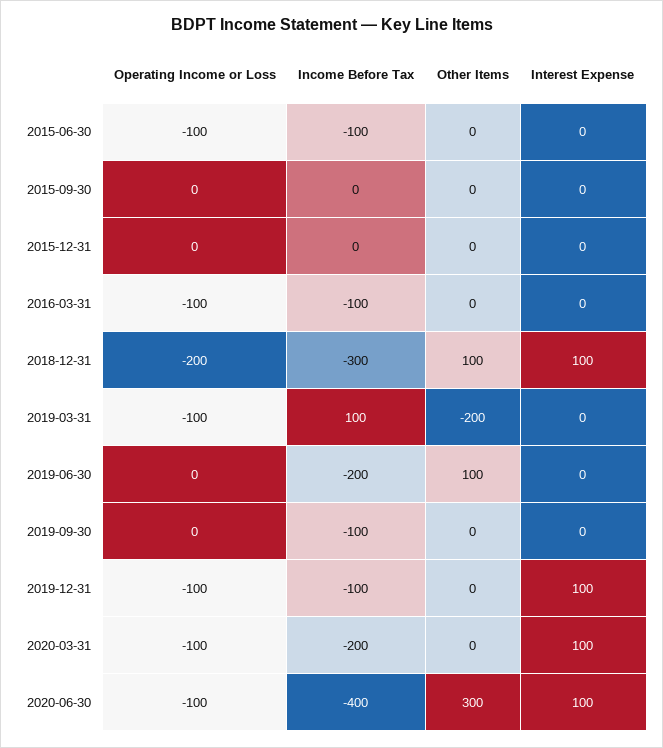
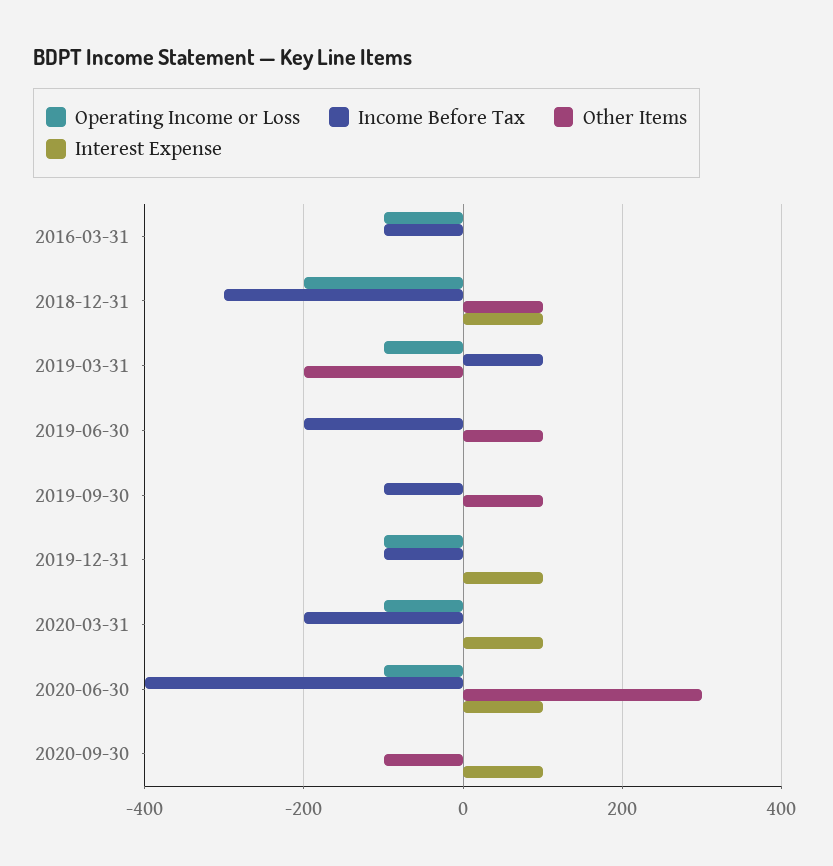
Operating Income or Loss, 2015-06-30: -100 -> none
Income Before Tax, 2015-06-30: -100 -> none
Other Items, 2015-06-30: 0 -> none
Interest Expense, 2015-06-30: 0 -> none
Operating Income or Loss, 2015-09-30: 0 -> none
Income Before Tax, 2015-09-30: 0 -> none
Other Items, 2015-09-30: 0 -> none
Interest Expense, 2015-09-30: 0 -> none
Operating Income or Loss, 2015-12-31: 0 -> none
Income Before Tax, 2015-12-31: 0 -> none
Other Items, 2015-12-31: 0 -> none
Interest Expense, 2015-12-31: 0 -> none
Other Items, 2019-09-30: 0 -> 100
Operating Income or Loss, 2020-09-30: none -> 0
Income Before Tax, 2020-09-30: none -> 0
Other Items, 2020-09-30: none -> -100
Interest Expense, 2020-09-30: none -> 100

